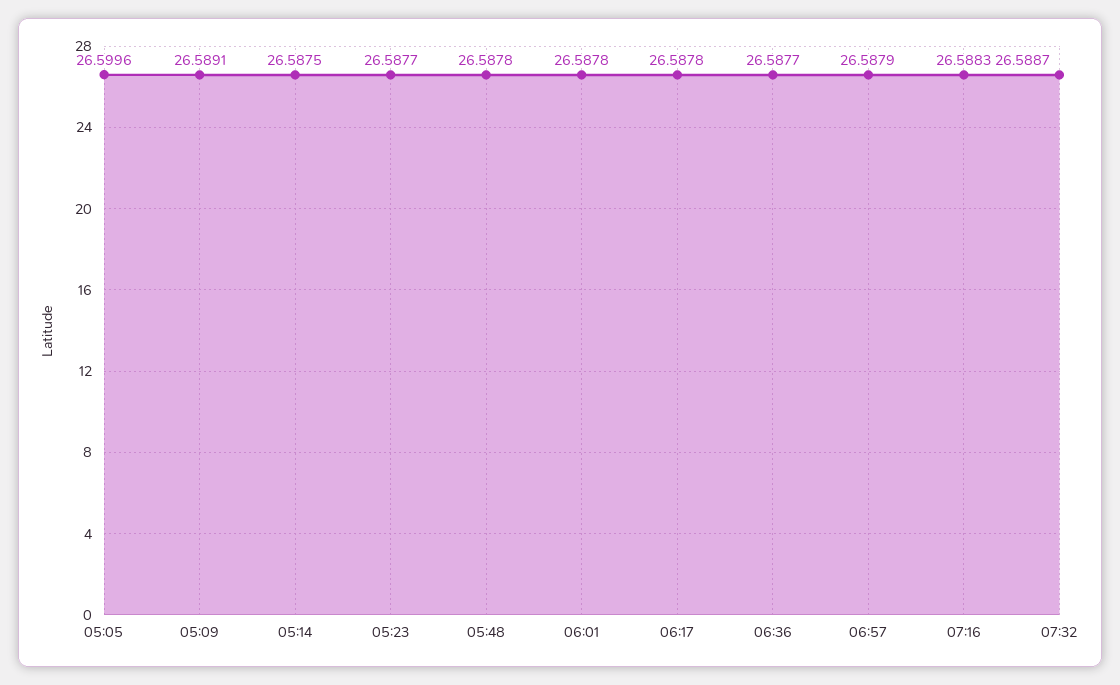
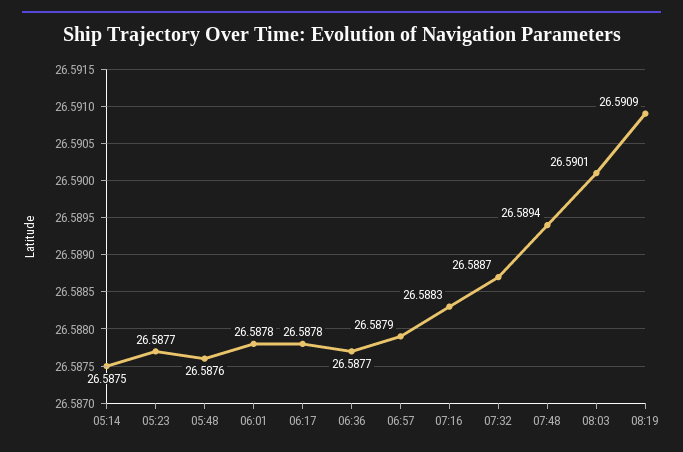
05:05: 26.5996 -> none
05:09: 26.5891 -> none
05:48: 26.5878 -> 26.5876
07:48: none -> 26.5894
08:03: none -> 26.5901
08:19: none -> 26.5909

